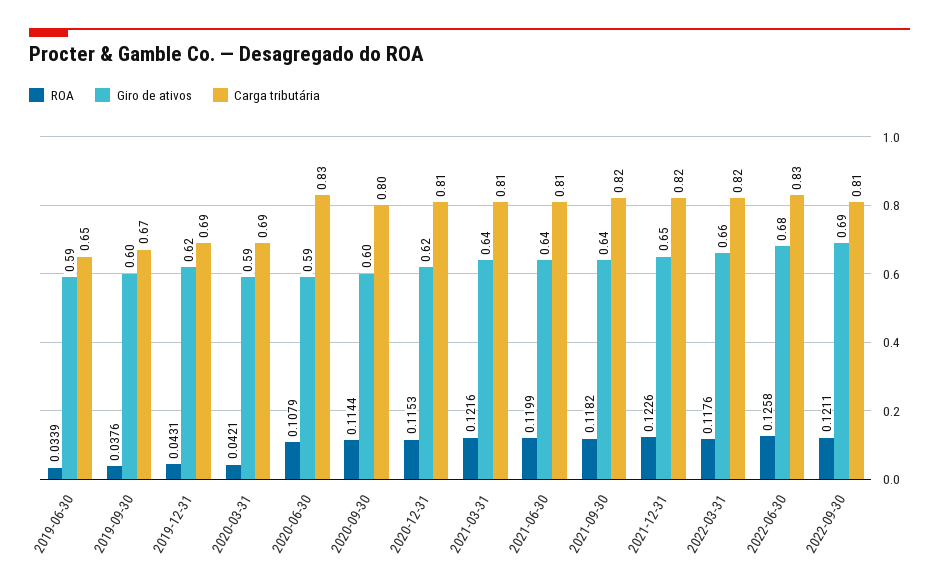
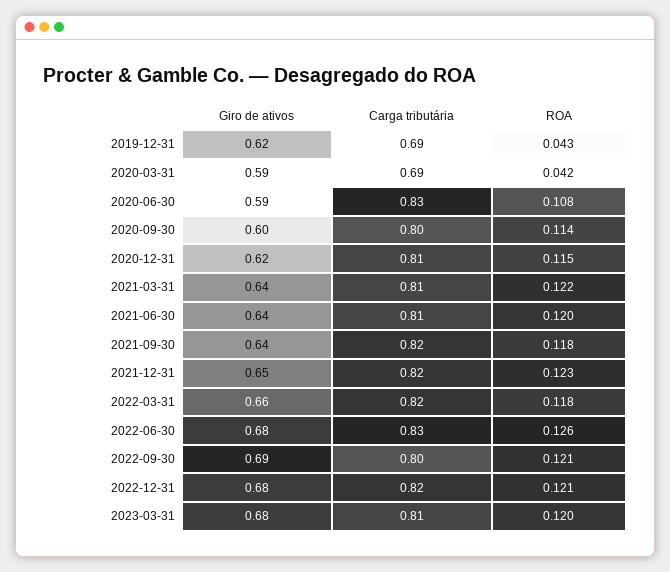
ROA, 2019-06-30: 0.0339 -> none
Giro de ativos, 2019-06-30: 0.59 -> none
Carga tributária, 2019-06-30: 0.65 -> none
ROA, 2019-09-30: 0.0376 -> none
Giro de ativos, 2019-09-30: 0.6 -> none
Carga tributária, 2019-09-30: 0.67 -> none
Carga tributária, 2022-09-30: 0.81 -> 0.8
Giro de ativos, 2022-12-31: none -> 0.68
Carga tributária, 2022-12-31: none -> 0.82
ROA, 2022-12-31: none -> 0.121
Giro de ativos, 2023-03-31: none -> 0.68
Carga tributária, 2023-03-31: none -> 0.81
ROA, 2023-03-31: none -> 0.12

